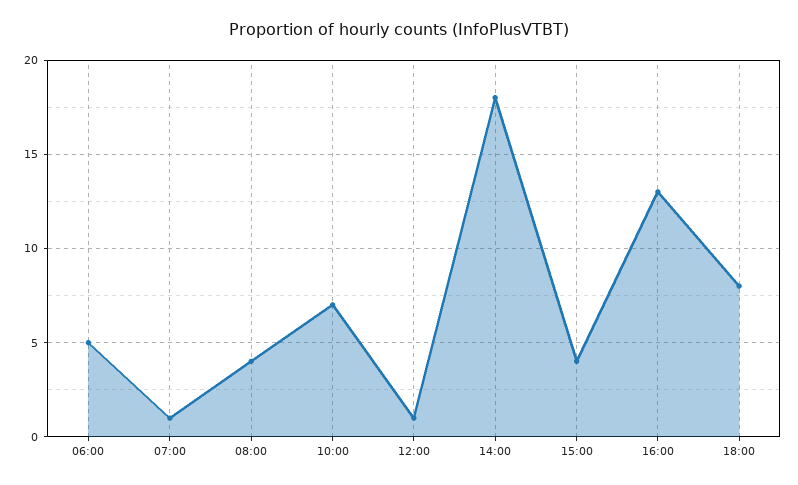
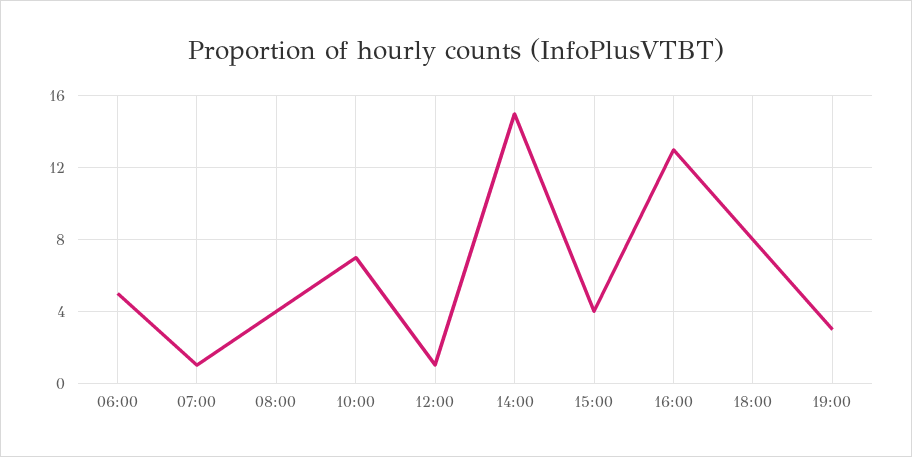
14:00: 18 -> 15
19:00: none -> 3

